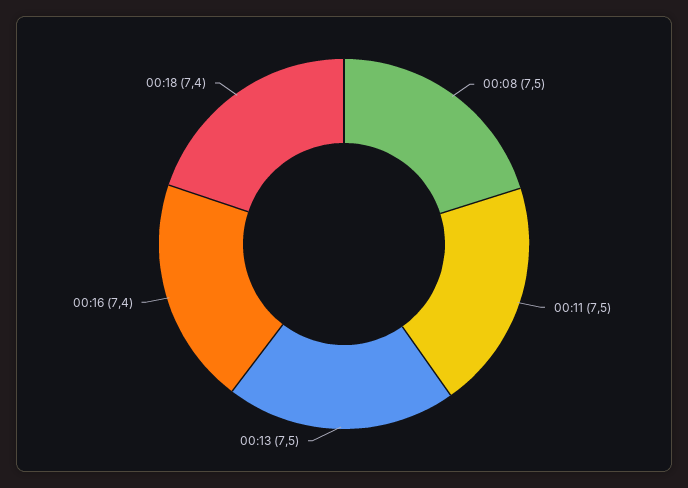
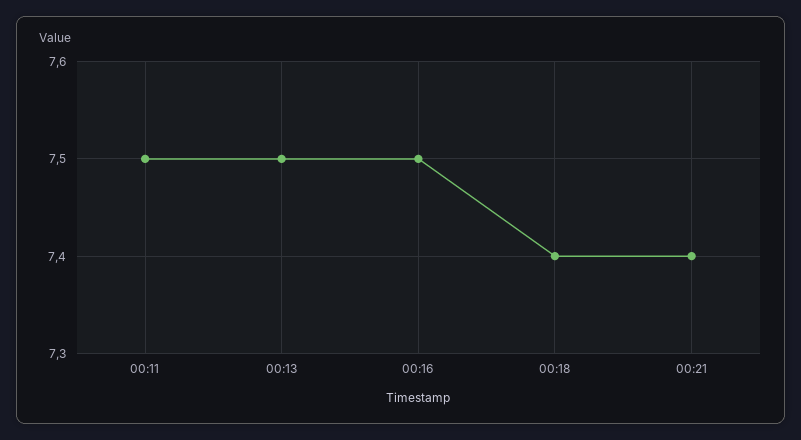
00:08: 7.5 -> none
00:16: 7.4 -> 7.5
00:21: none -> 7.4

